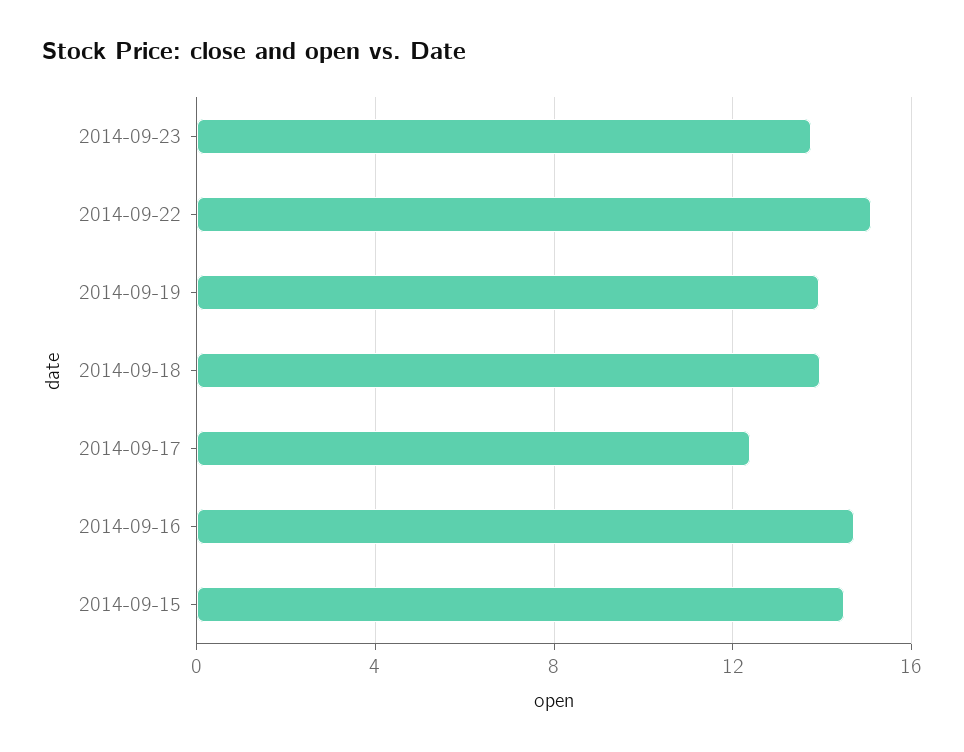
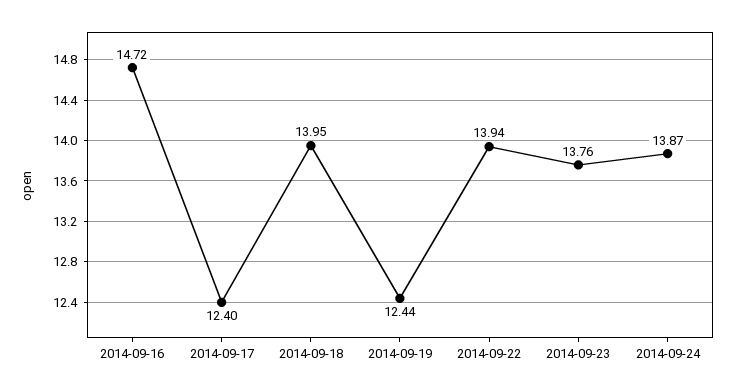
2014-09-22: 15 -> 13.94
2014-09-19: 14 -> 12.44
2014-09-15: 14.5 -> none
2014-09-24: none -> 13.87

